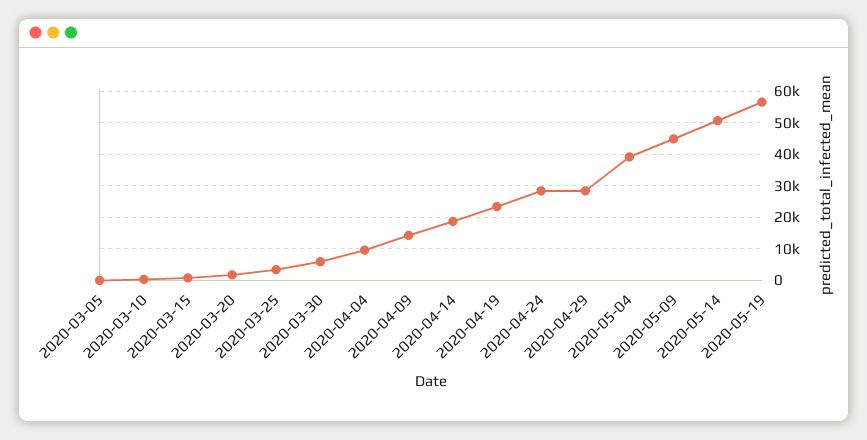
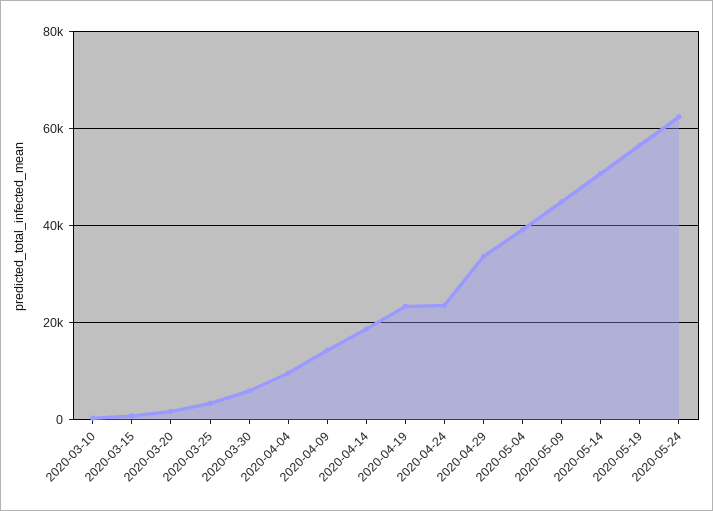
2020-03-05: 0 -> none
2020-04-24: 28000 -> 24000
2020-04-29: 28000 -> 34000
2020-05-24: none -> 62000

